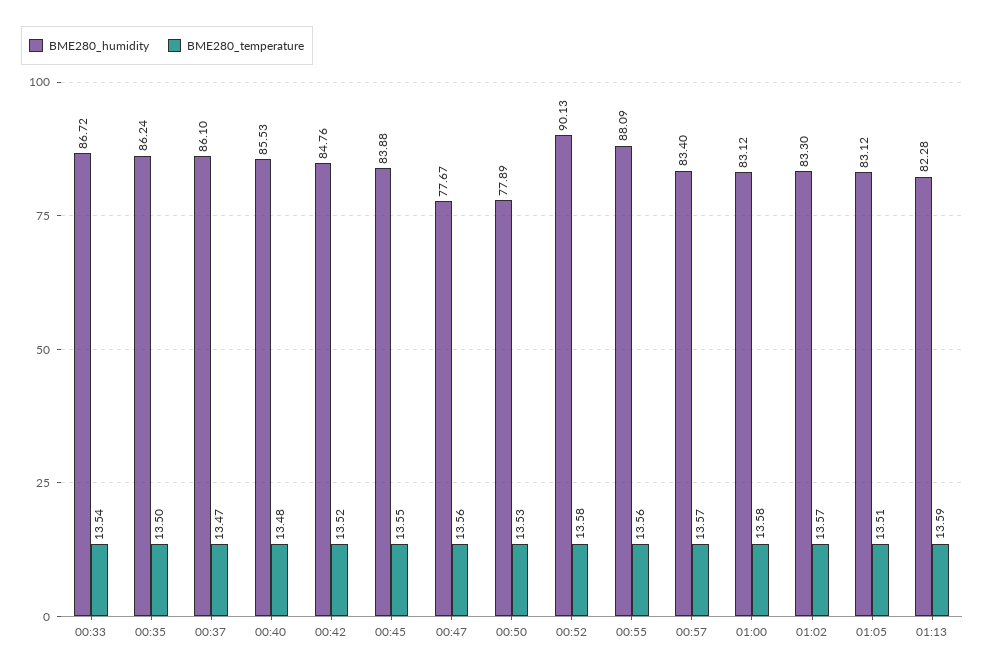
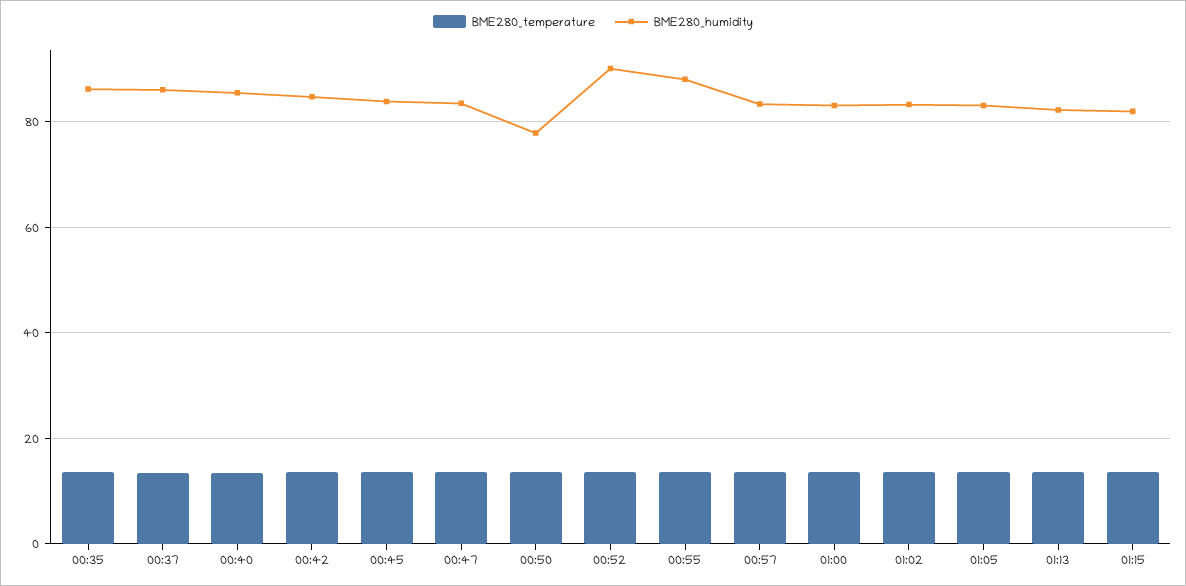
BME280_humidity, 00:33: 86.72 -> none
BME280_temperature, 00:33: 13.54 -> none
BME280_humidity, 00:47: 77.67 -> 84
BME280_temperature, 01:15: none -> 14
BME280_humidity, 01:15: none -> 82

